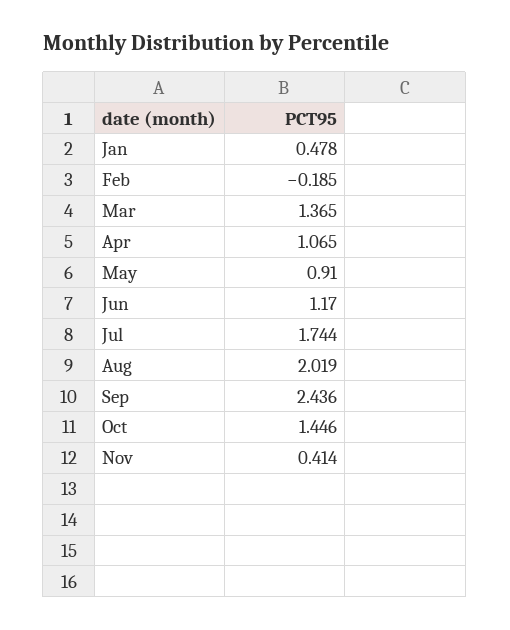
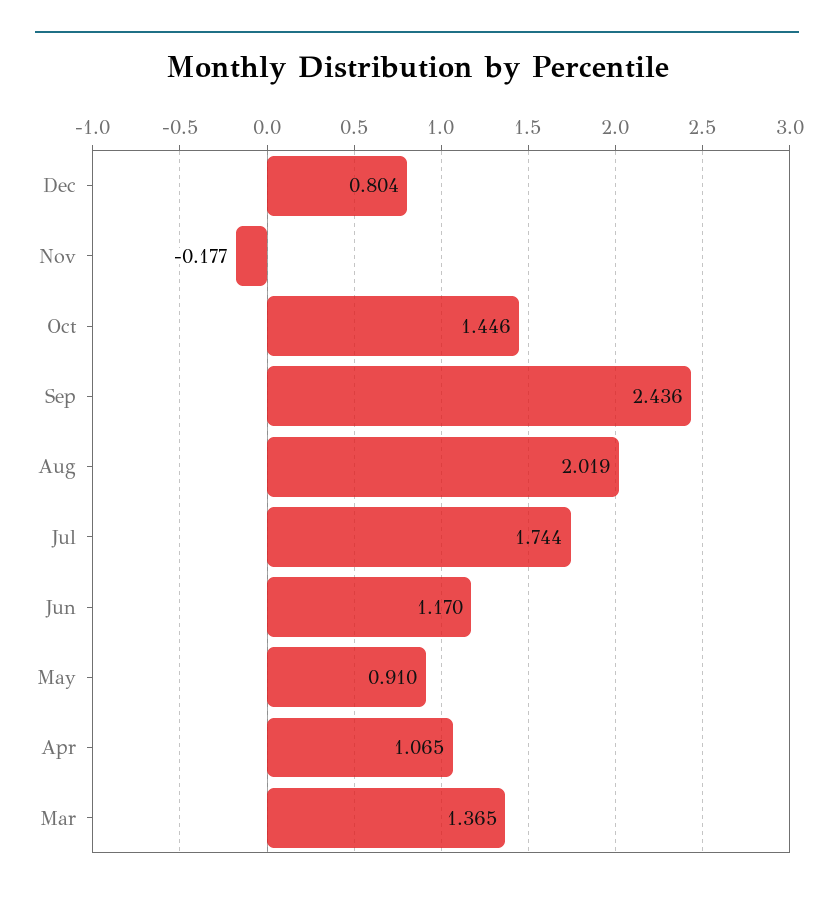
Jan: 0.478 -> none
Feb: -0.185 -> none
Nov: 0.414 -> -0.177
Dec: none -> 0.804

